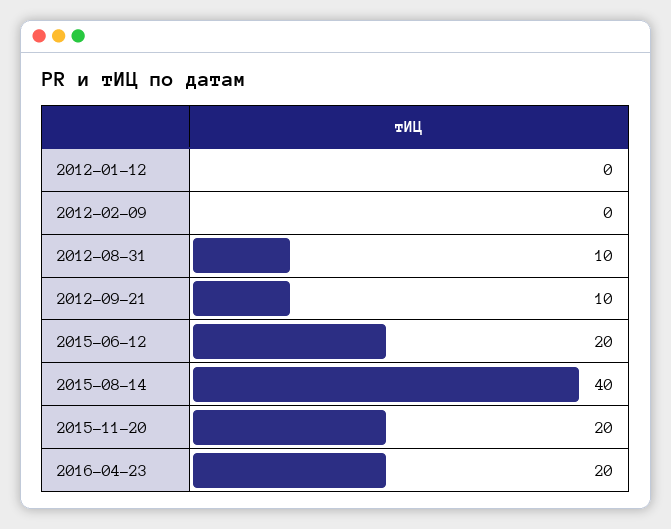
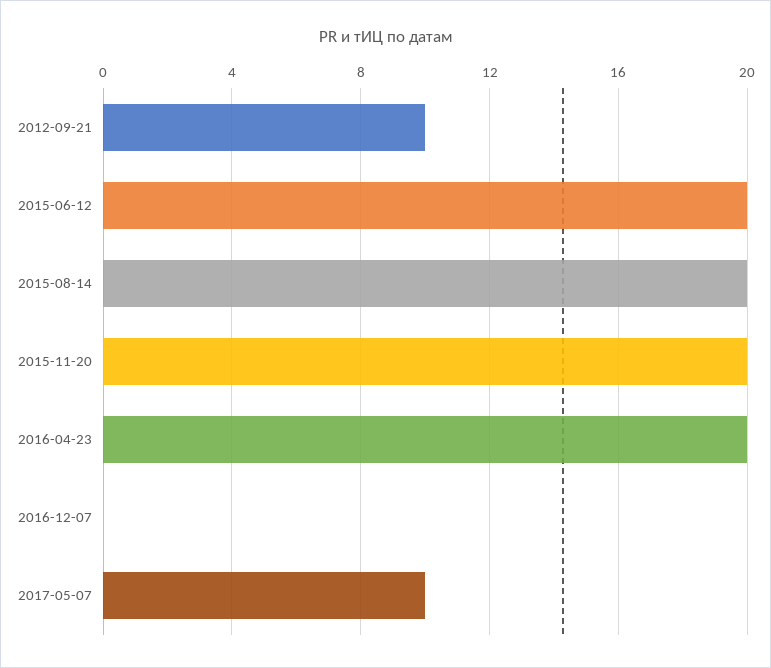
2012-01-12: 0 -> none
2012-02-09: 0 -> none
2012-08-31: 10 -> none
2015-08-14: 40 -> 20
2016-12-07: none -> 0
2017-05-07: none -> 10

